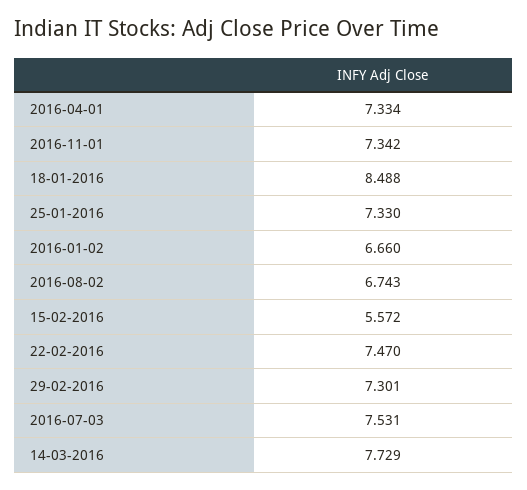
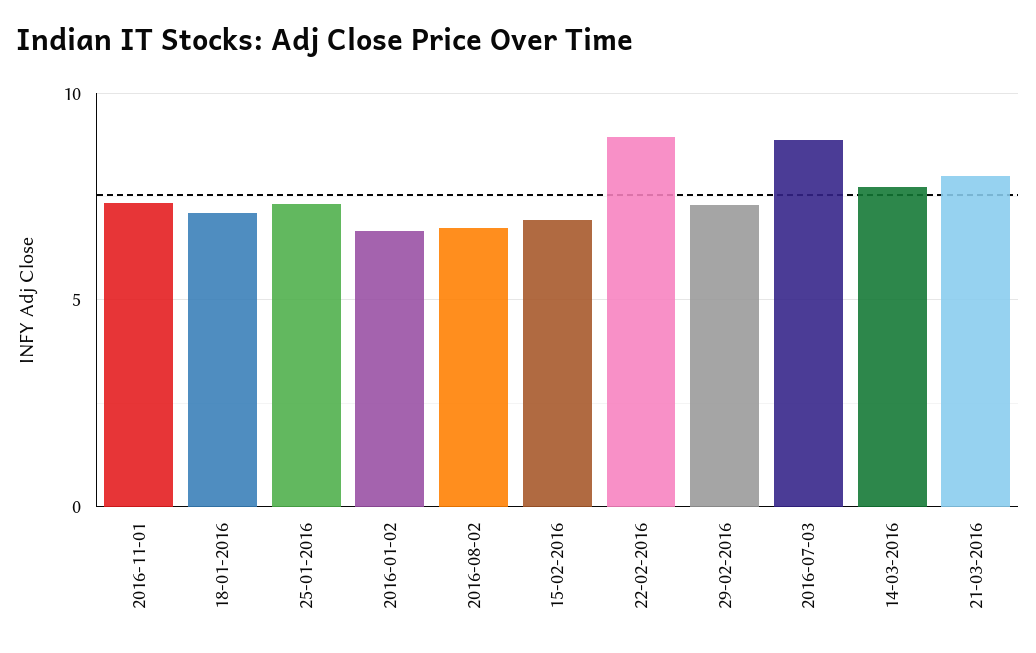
2016-04-01: 7.334 -> none
18-01-2016: 8.488 -> 7
15-02-2016: 5.572 -> 7
22-02-2016: 7.47 -> 9
2016-07-03: 7.531 -> 9
21-03-2016: none -> 8

